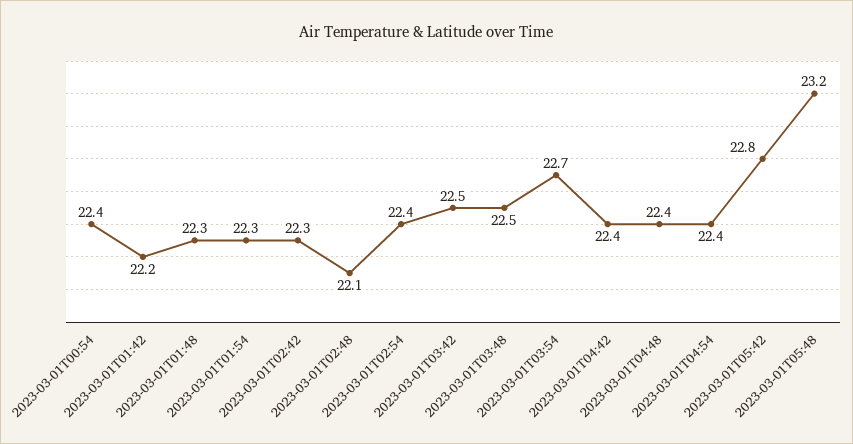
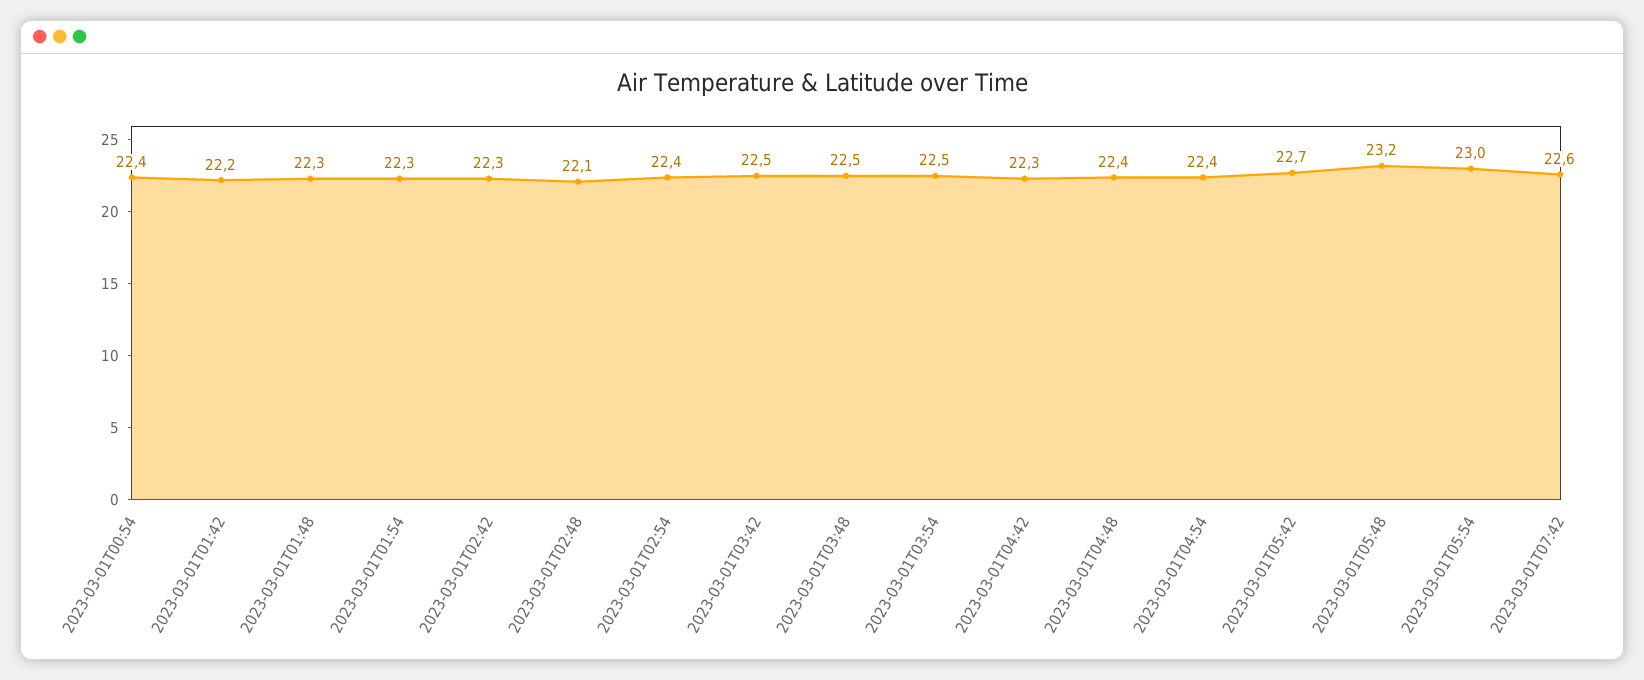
2023-03-01T03:54: 22.7 -> 22.5
2023-03-01T04:42: 22.4 -> 22.3
2023-03-01T05:42: 22.8 -> 22.7
2023-03-01T05:54: none -> 23
2023-03-01T07:42: none -> 22.6

